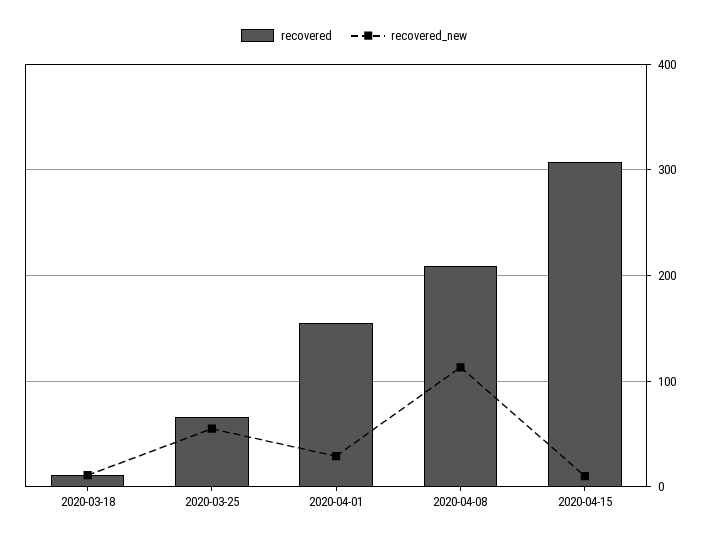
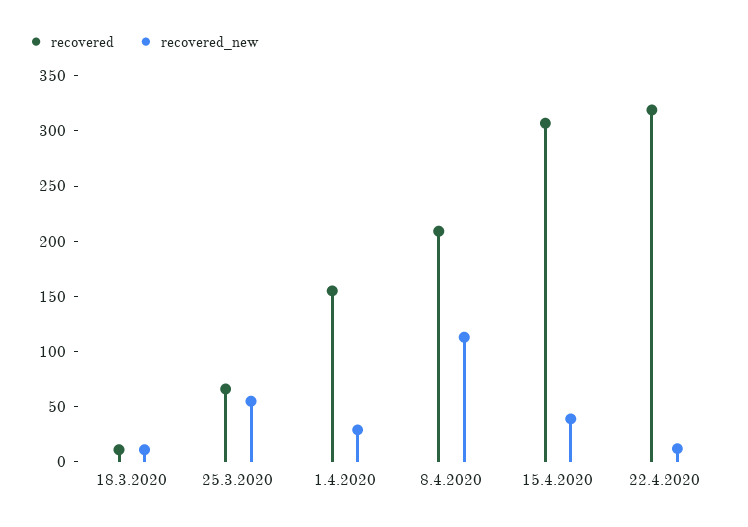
recovered_new, 2020-04-15: 10 -> 40
recovered, 22.4.2020: none -> 320
recovered_new, 22.4.2020: none -> 10

